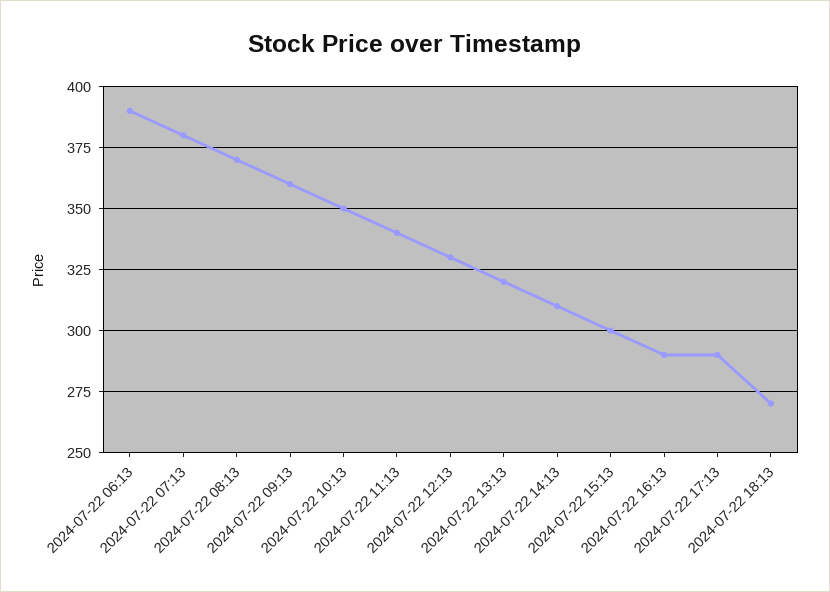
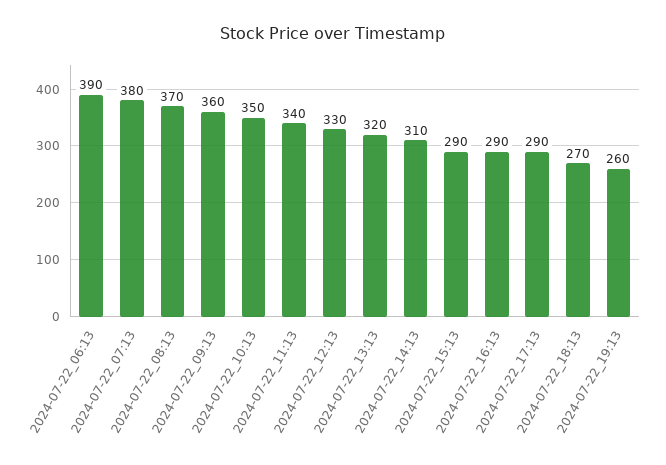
2024-07-22 15:13: 300 -> 290
2024-07-22_19:13: none -> 260

